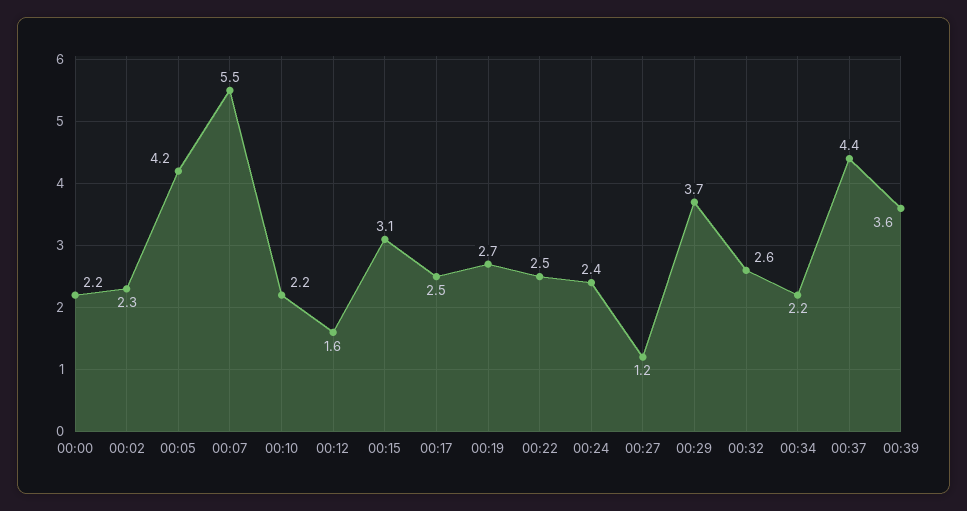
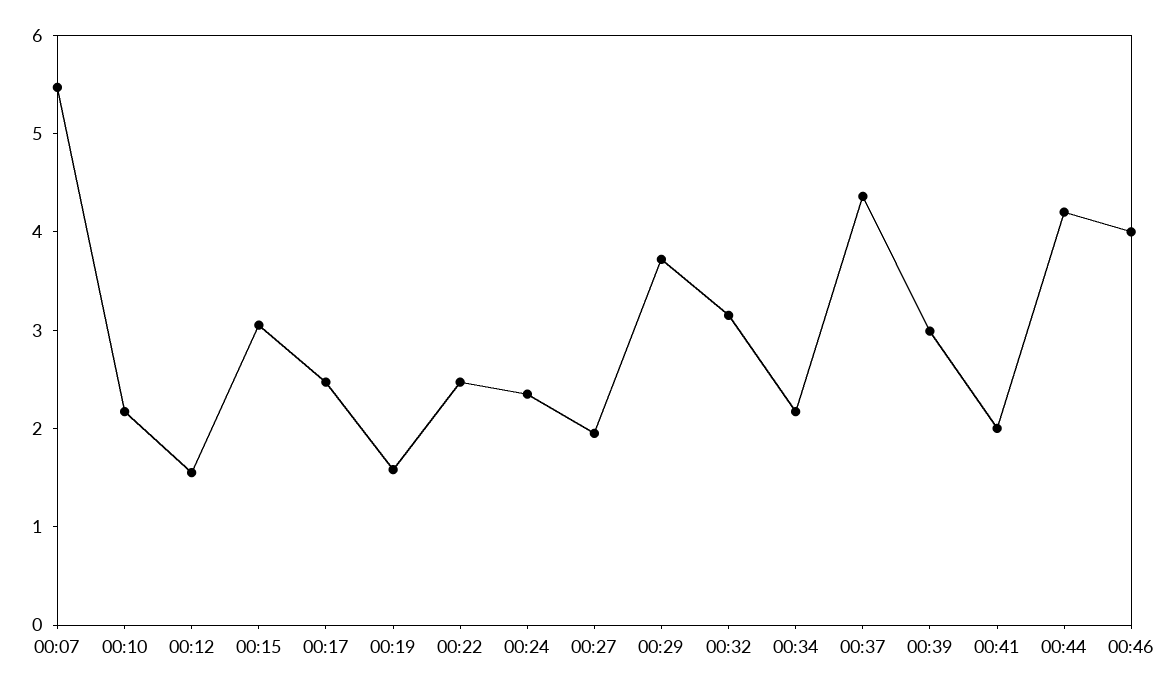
00:00: 2.2 -> none
00:02: 2.3 -> none
00:05: 4.2 -> none
00:19: 2.7 -> 1.6
00:27: 1.2 -> 2
00:32: 2.6 -> 3.2
00:39: 3.6 -> 3
00:41: none -> 2
00:44: none -> 4.2
00:46: none -> 4

